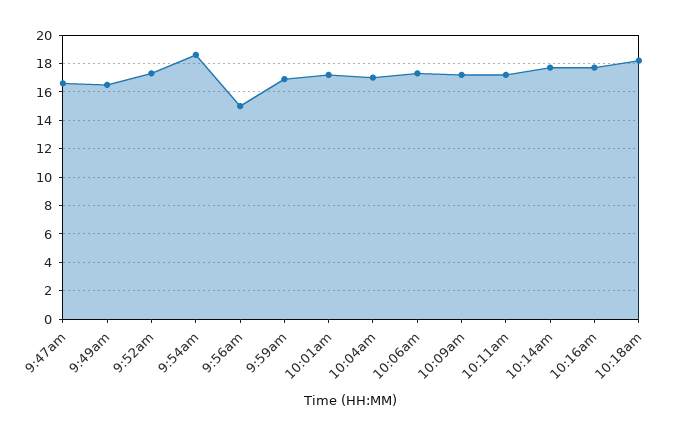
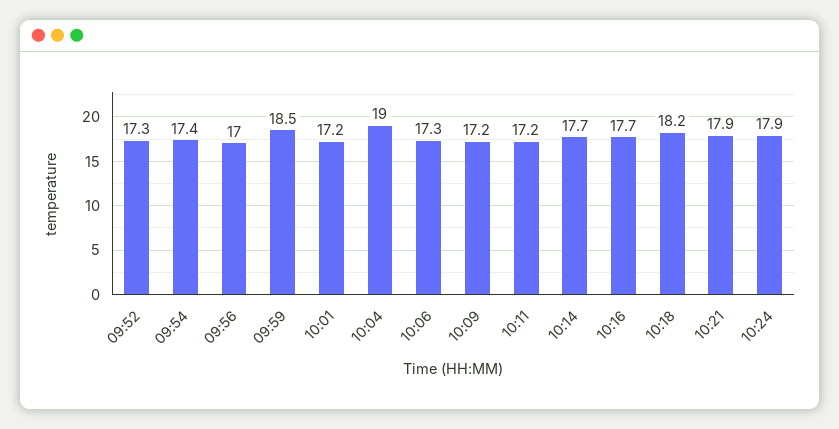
9:47am: 16.5 -> none
9:49am: 16.5 -> none
9:54am: 18.5 -> 17.4
9:56am: 15 -> 17
9:59am: 17 -> 18.5
10:04am: 17 -> 19
10:21: none -> 17.9
10:24: none -> 17.9

